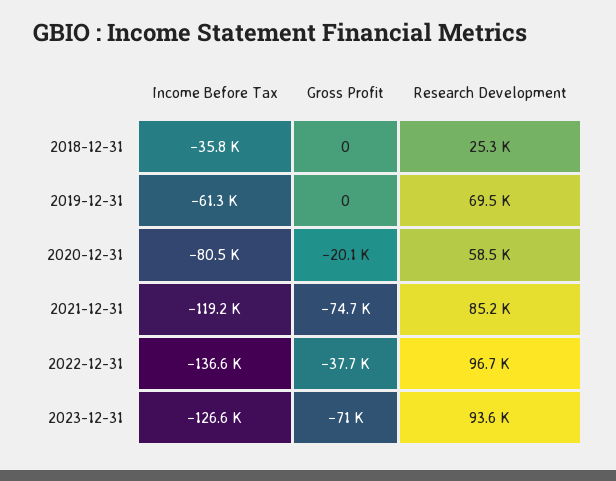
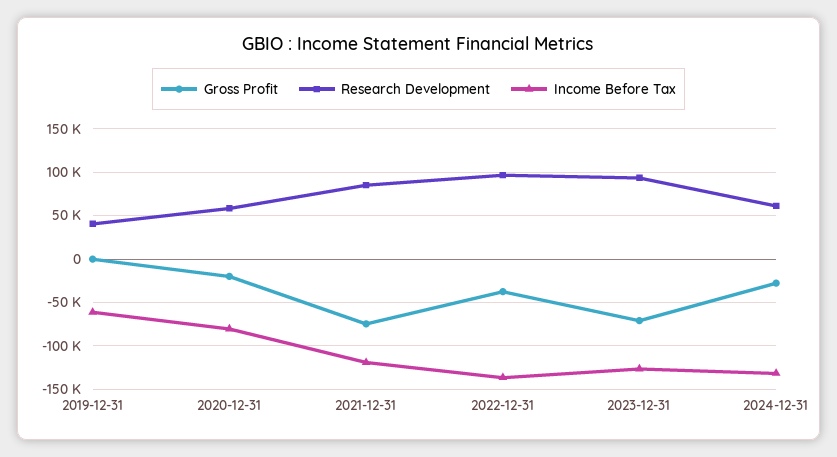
Income Before Tax, 2018-12-31: -35800 -> none
Gross Profit, 2018-12-31: 0 -> none
Research Development, 2018-12-31: 25300 -> none
Research Development, 2019-12-31: 69500 -> 40000
Gross Profit, 2024-12-31: none -> -30000
Research Development, 2024-12-31: none -> 60000
Income Before Tax, 2024-12-31: none -> -130000

